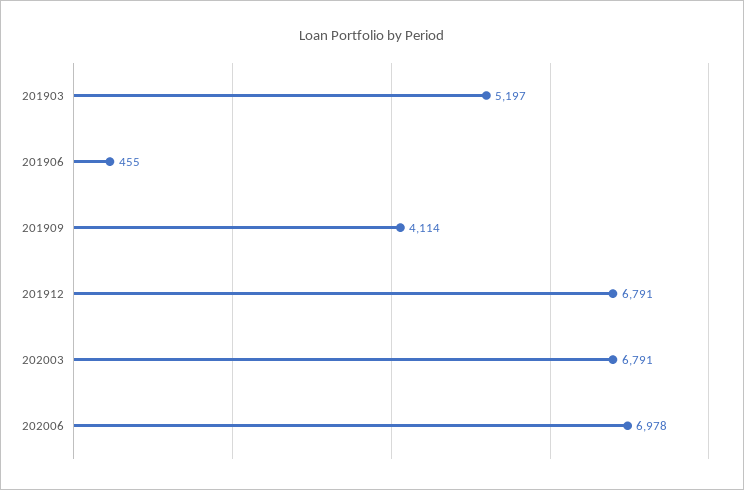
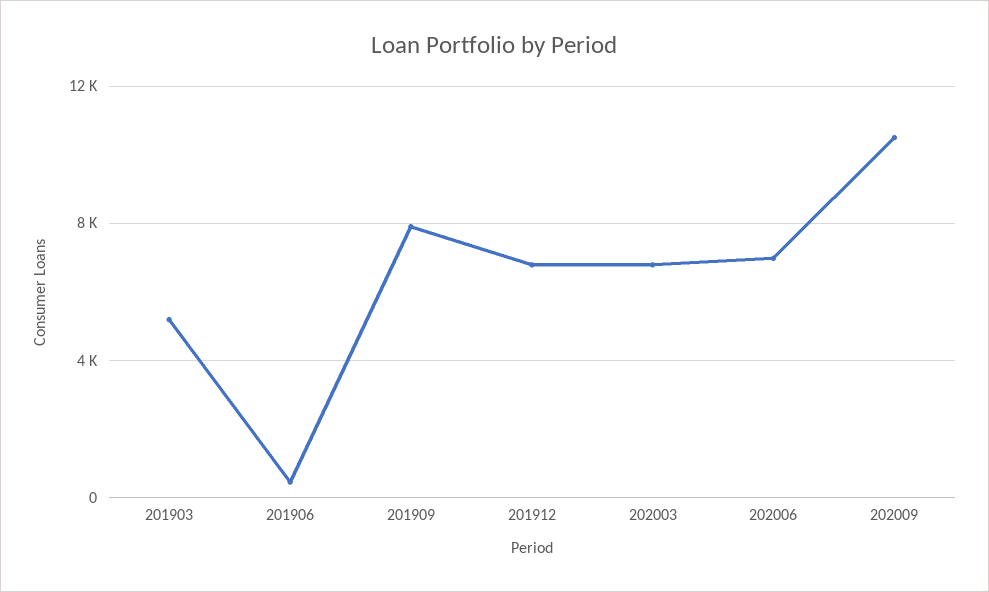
201909: 4114 -> 8000
202009: none -> 10500

